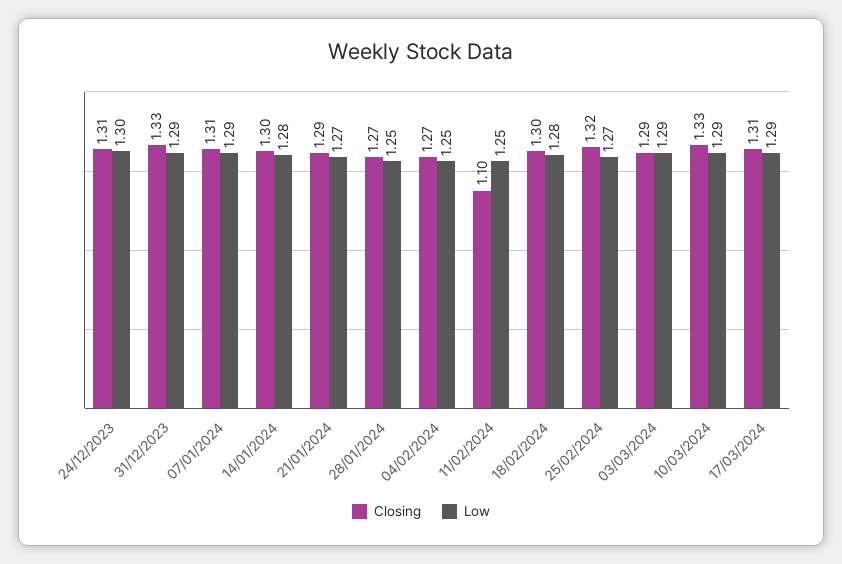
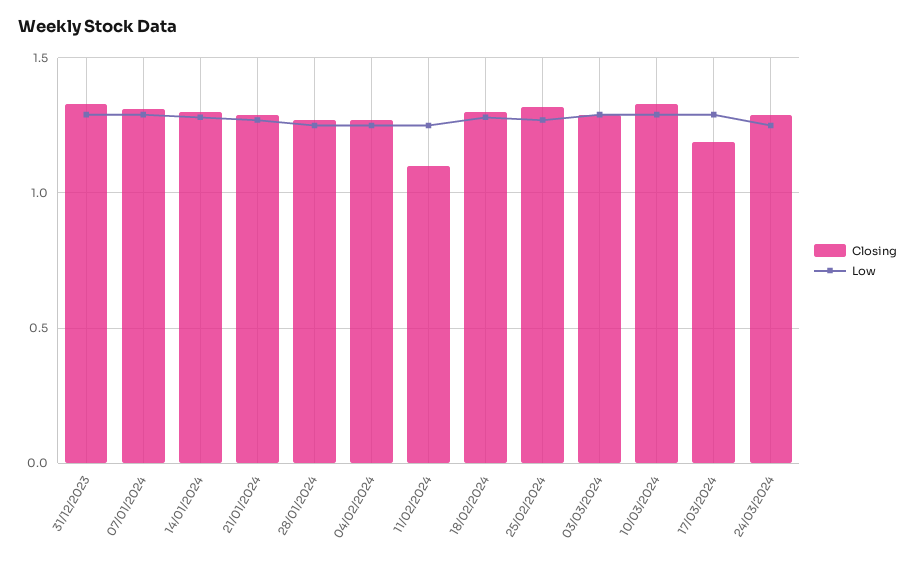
Closing, 24/12/2023: 1.31 -> none
Low, 24/12/2023: 1.3 -> none
Closing, 17/03/2024: 1.31 -> 1.2
Closing, 24/03/2024: none -> 1.3
Low, 24/03/2024: none -> 1.25

